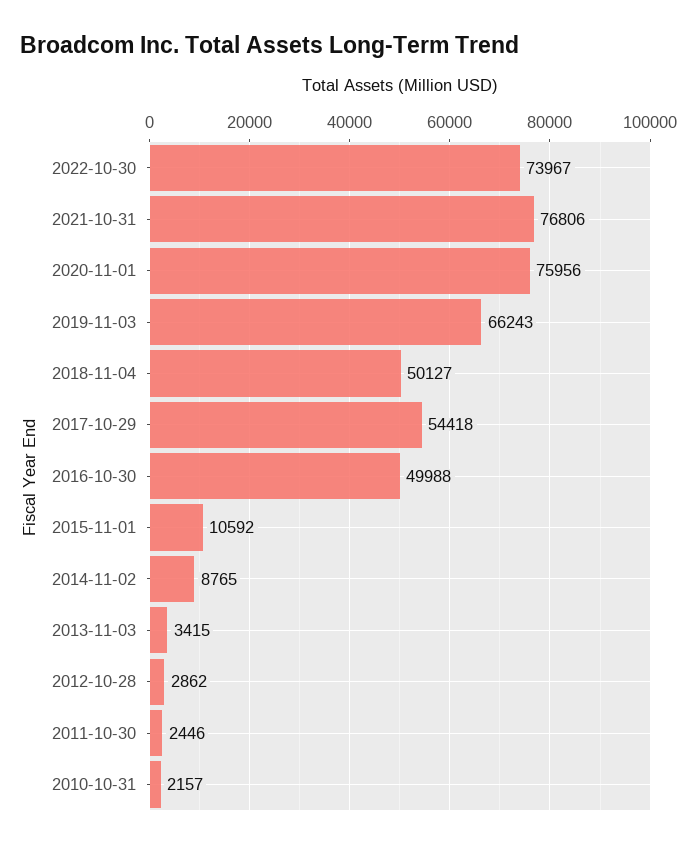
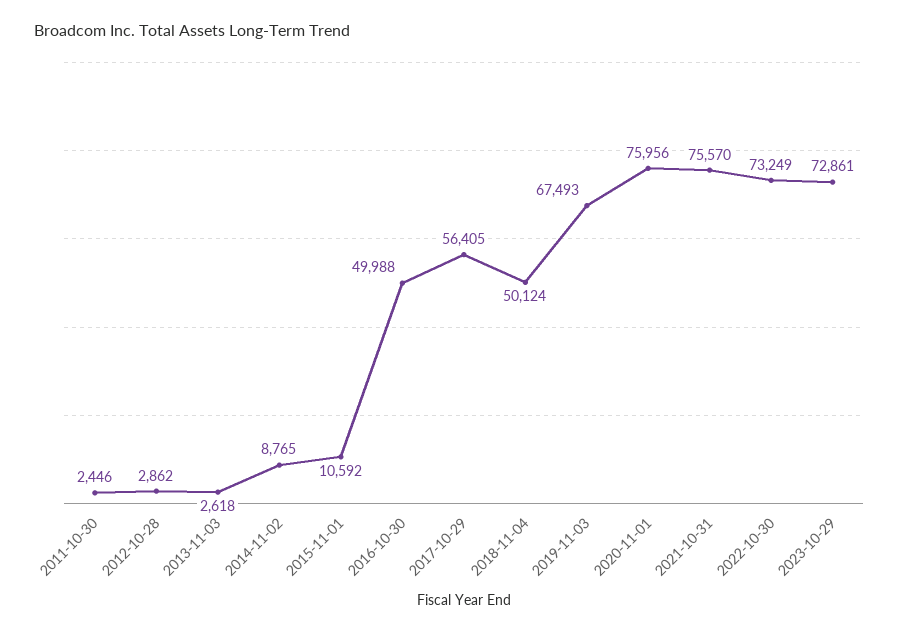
2022-10-30: 73967 -> 73249
2021-10-31: 76806 -> 75570
2019-11-03: 66243 -> 67493
2018-11-04: 50127 -> 50124
2017-10-29: 54418 -> 56405
2013-11-03: 3415 -> 2618
2010-10-31: 2157 -> none
2023-10-29: none -> 72861

